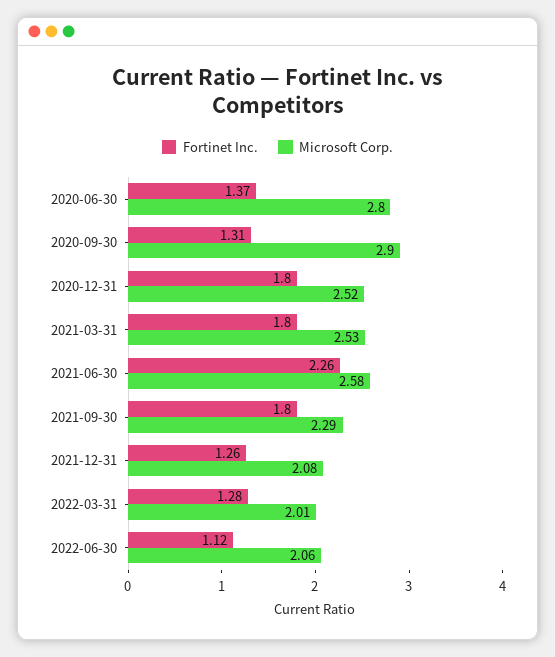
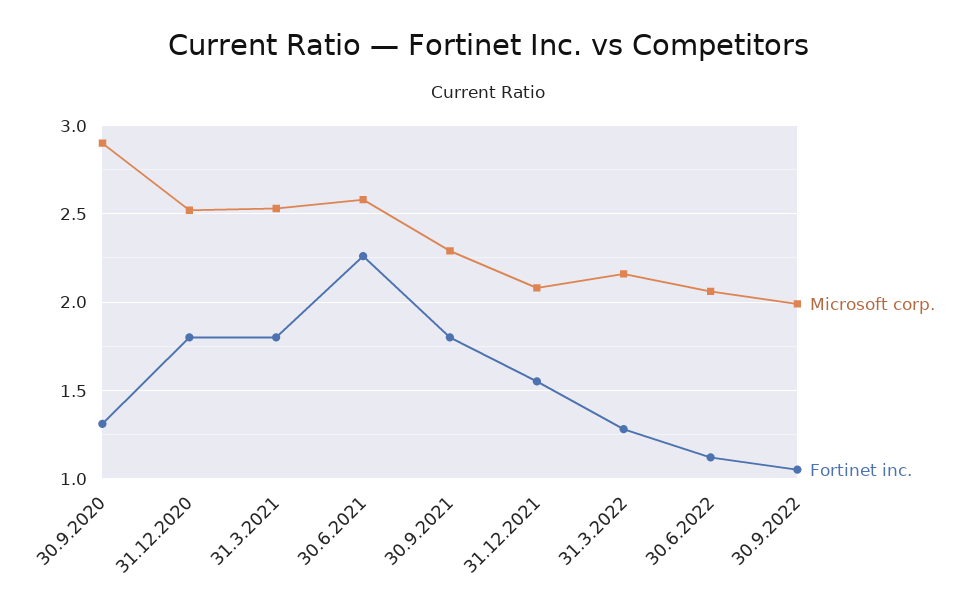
Fortinet Inc., 2020-06-30: 1.37 -> none
Microsoft Corp., 2020-06-30: 2.8 -> none
Fortinet Inc., 2021-12-31: 1.26 -> 1.55
Microsoft Corp., 2022-03-31: 2.01 -> 2.15
Microsoft Corp., 30.9.2022: none -> 2
Fortinet Inc., 30.9.2022: none -> 1.05

